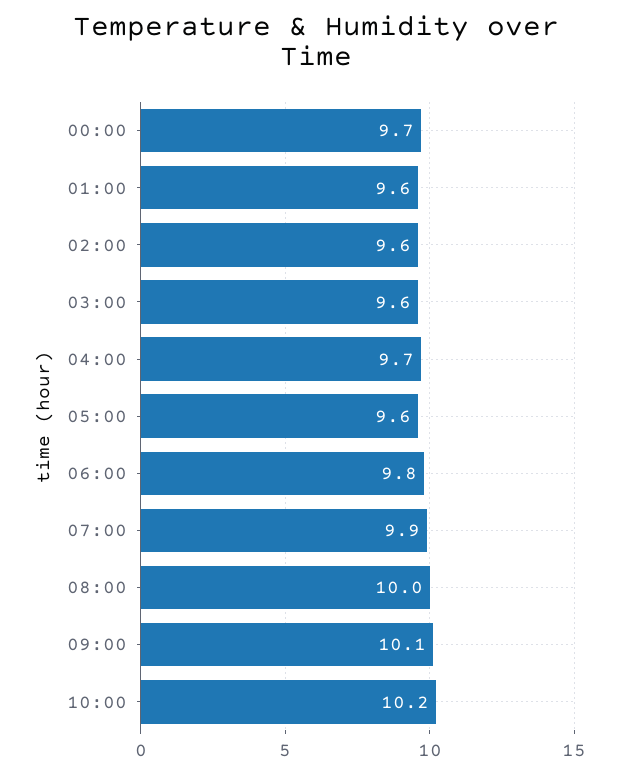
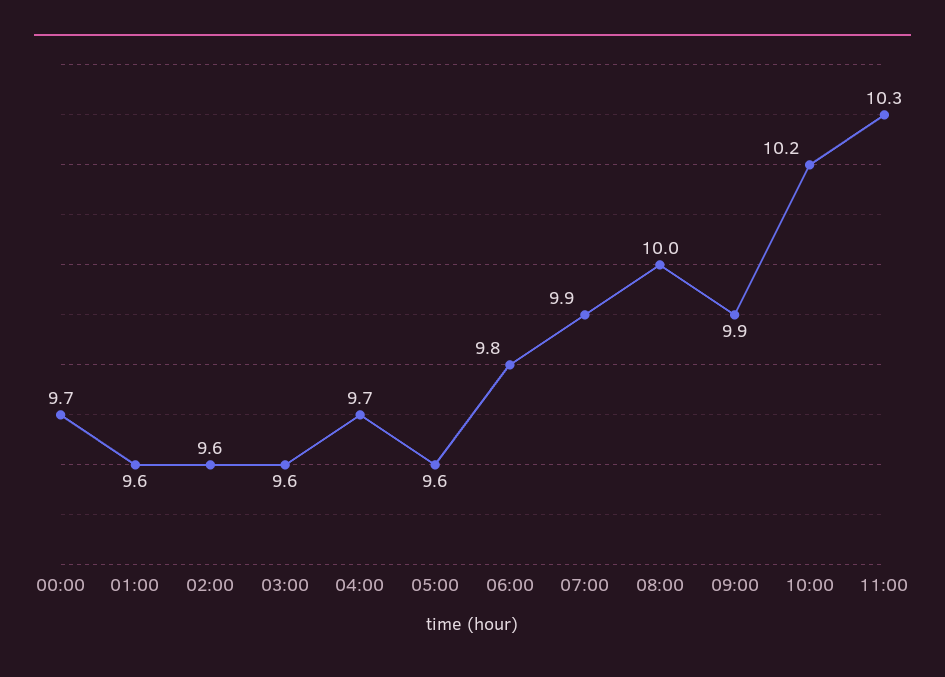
09:00: 10.1 -> 9.9
11:00: none -> 10.3

